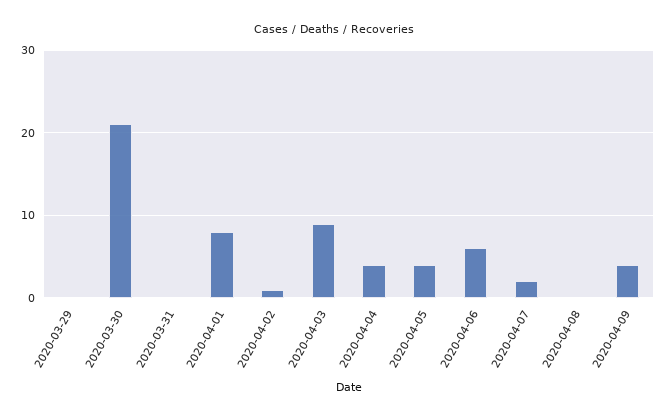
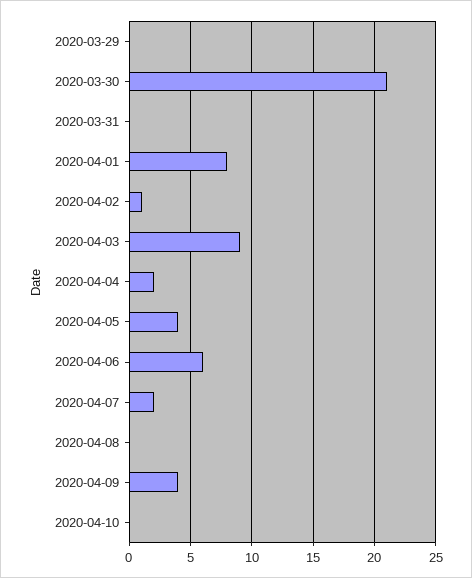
2020-04-04: 4 -> 2
2020-04-10: none -> 0

